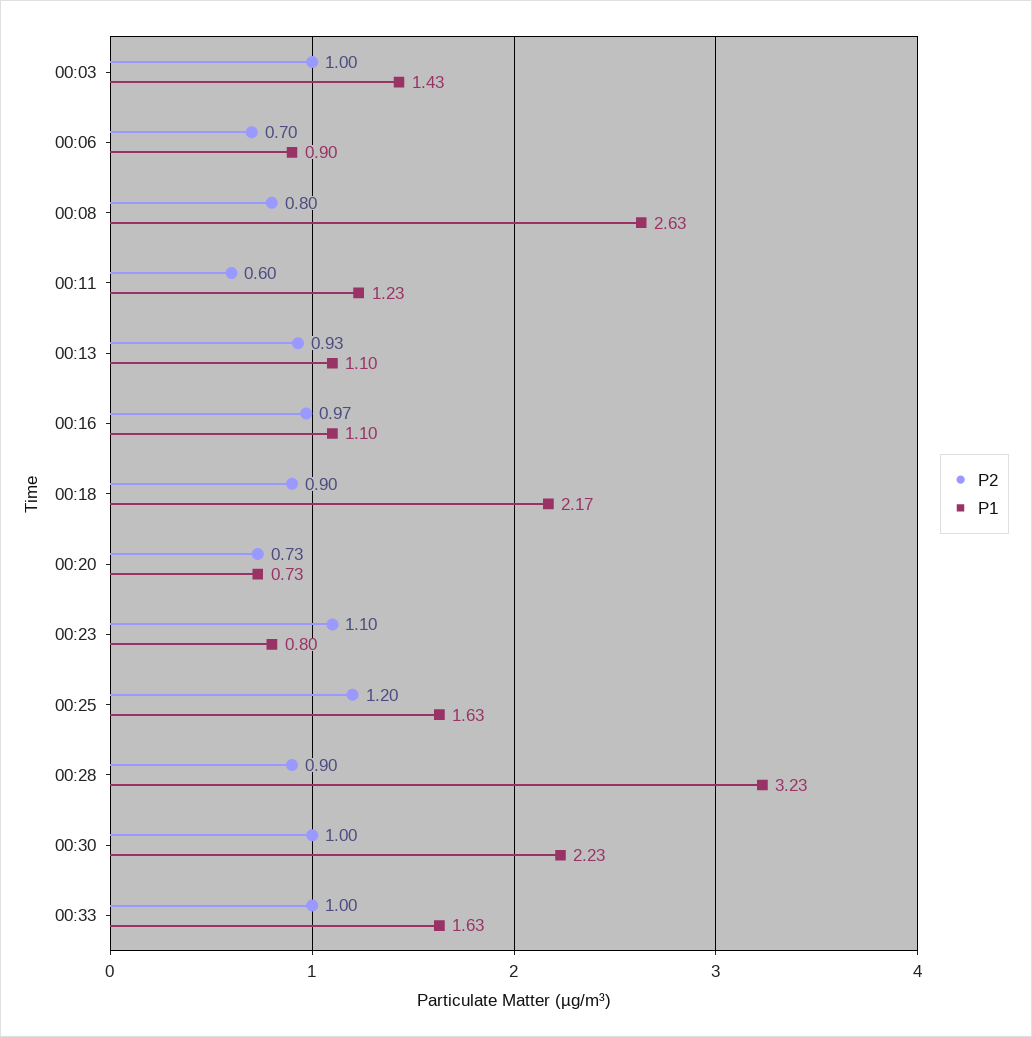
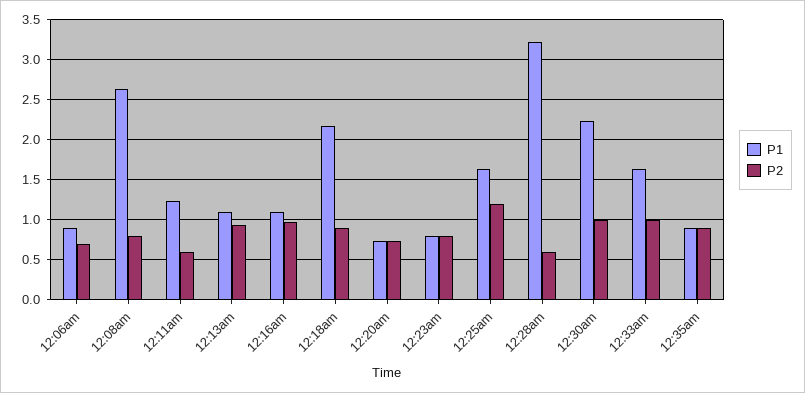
P2, 00:03: 1 -> none
P1, 00:03: 1.43 -> none
P2, 00:23: 1.1 -> 0.8
P2, 00:28: 0.9 -> 0.6
P1, 12:35am: none -> 0.9
P2, 12:35am: none -> 0.9

